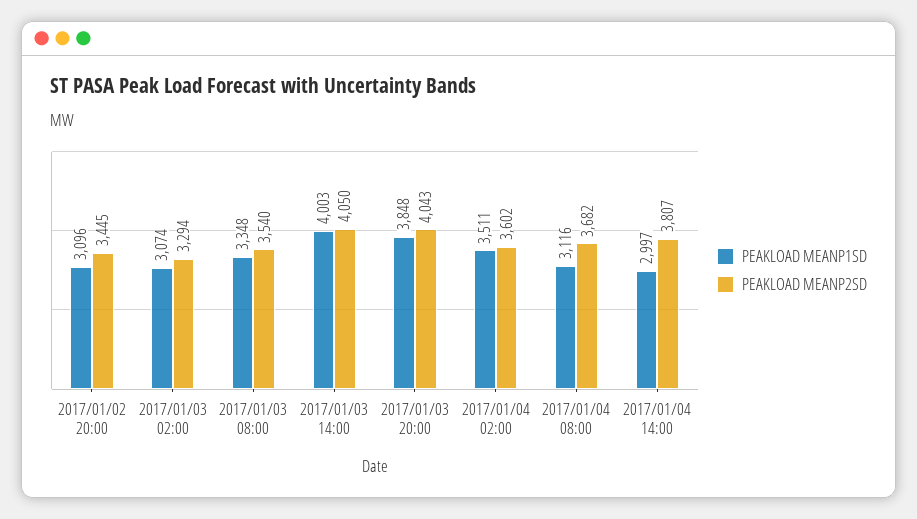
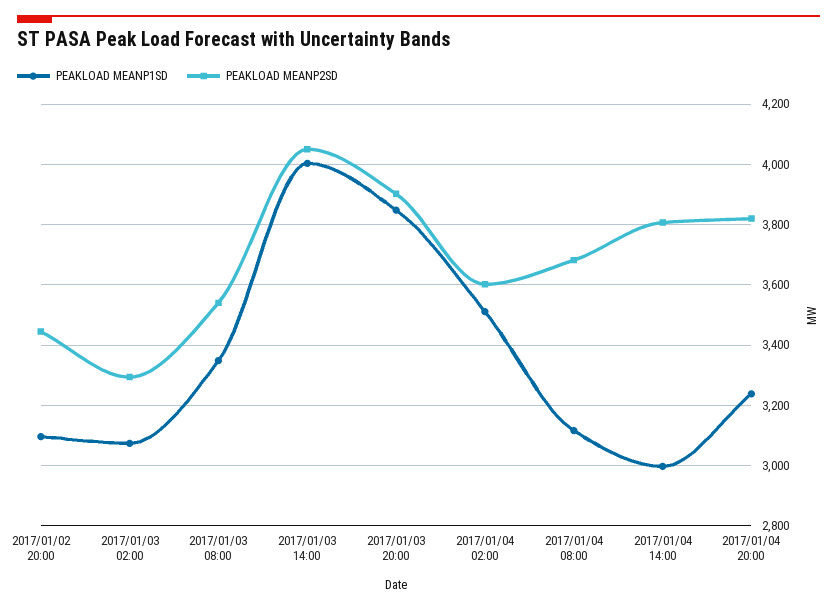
PEAKLOAD MEANP2SD, 2017/01/03 20:00: 4043 -> 3900
PEAKLOAD MEANP1SD, 2017/01/04 20:00: none -> 3240
PEAKLOAD MEANP2SD, 2017/01/04 20:00: none -> 3820

